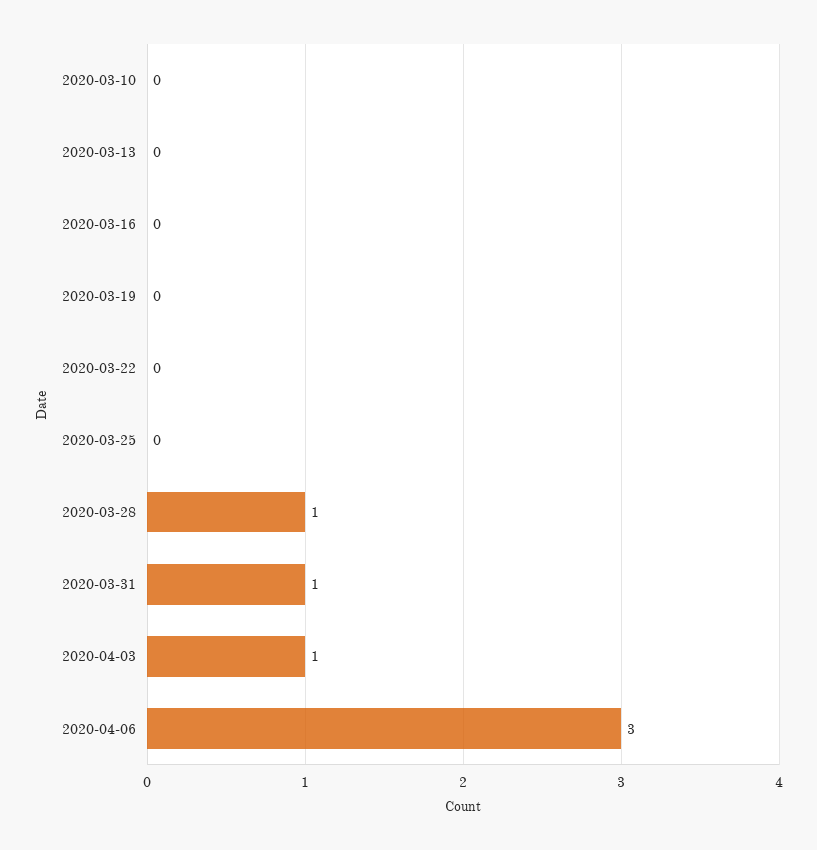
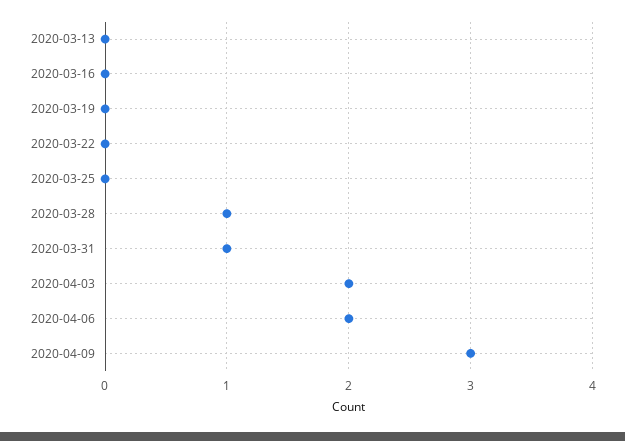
2020-03-10: 0 -> none
2020-04-03: 1 -> 2
2020-04-06: 3 -> 2
2020-04-09: none -> 3

